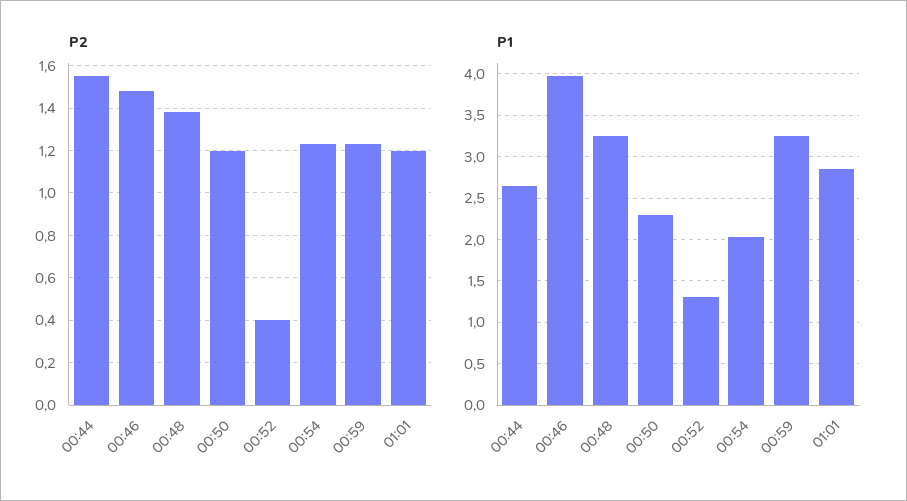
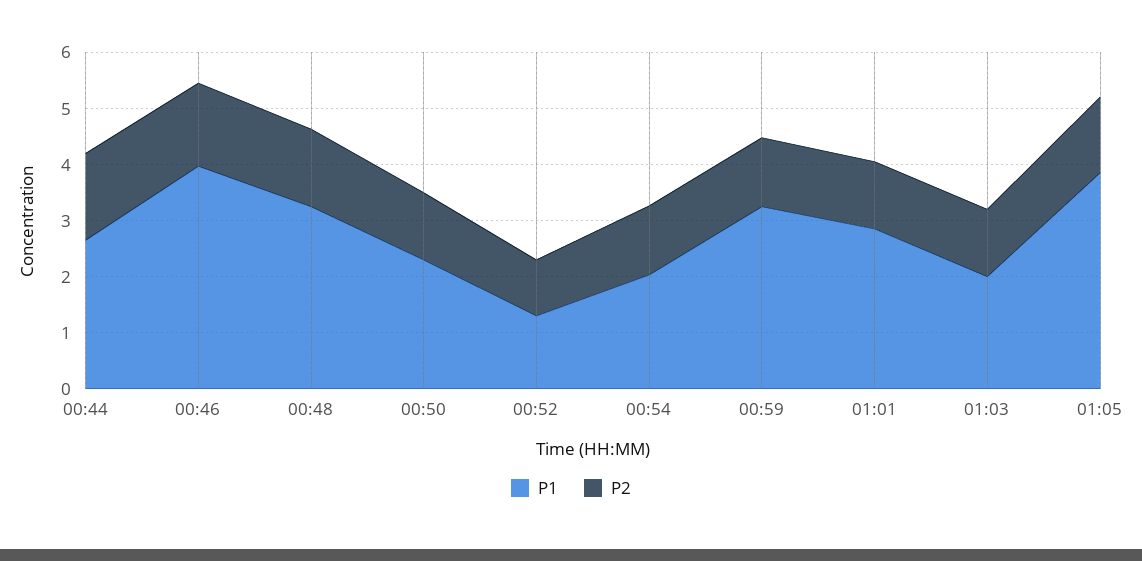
P2, 00:52: 0.4 -> 1
P1, 01:03: none -> 2
P2, 01:03: none -> 1.2
P1, 01:05: none -> 3.8
P2, 01:05: none -> 1.4

